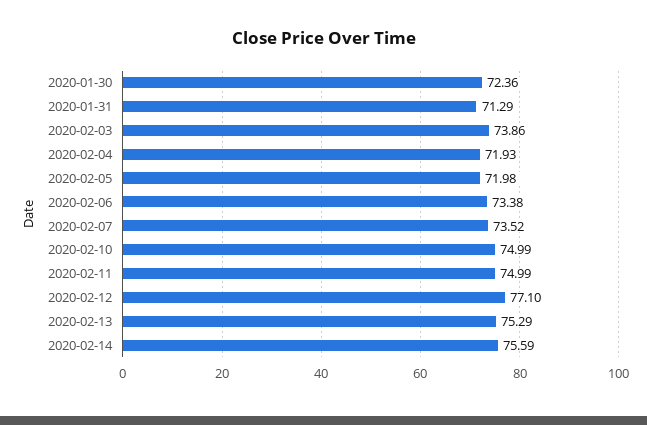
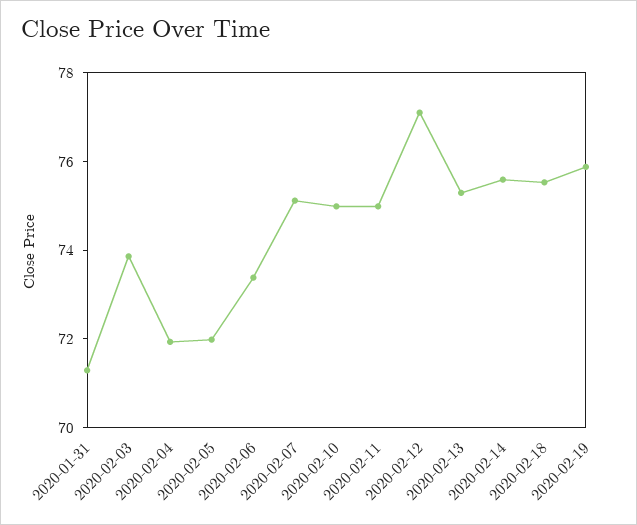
2020-01-30: 72.36 -> none
2020-02-07: 73.52 -> 75
2020-02-18: none -> 75.5
2020-02-19: none -> 76

